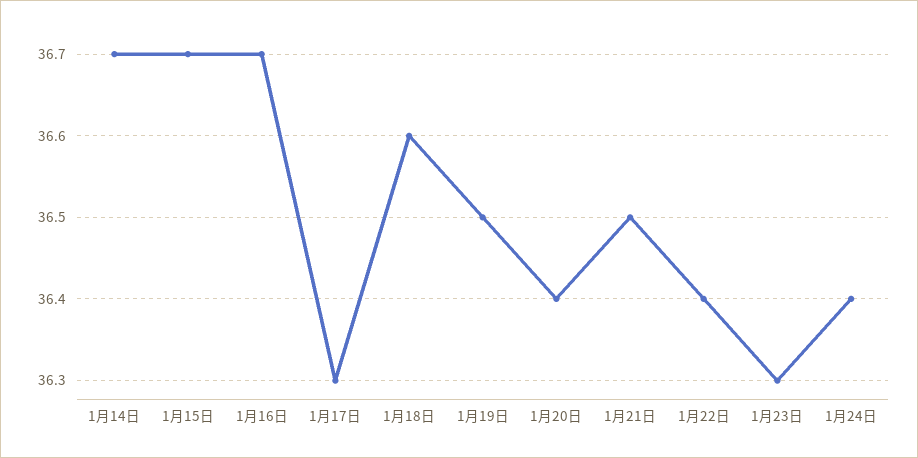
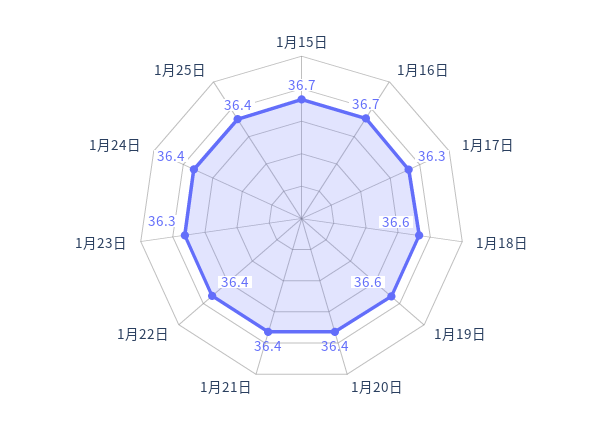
1月14日: 36.7 -> none
1月19日: 36.5 -> 36.6
1月21日: 36.5 -> 36.4
1月25日: none -> 36.4

